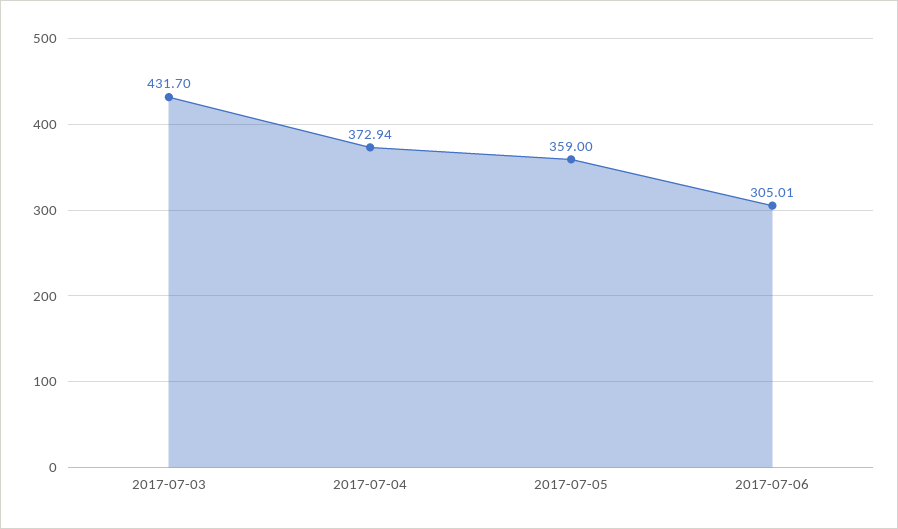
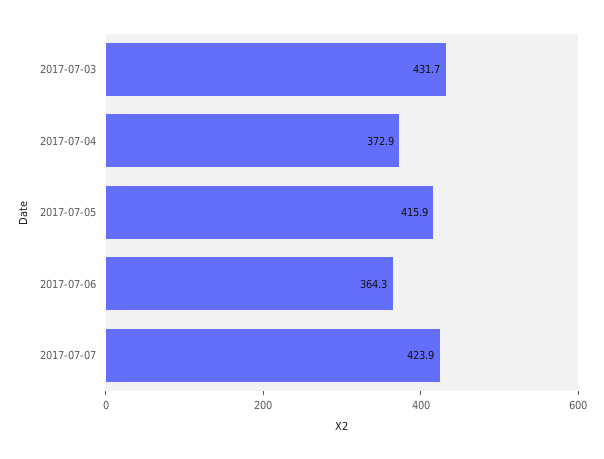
2017-07-05: 359 -> 415.9
2017-07-06: 305.01 -> 364.3
2017-07-07: none -> 423.9

